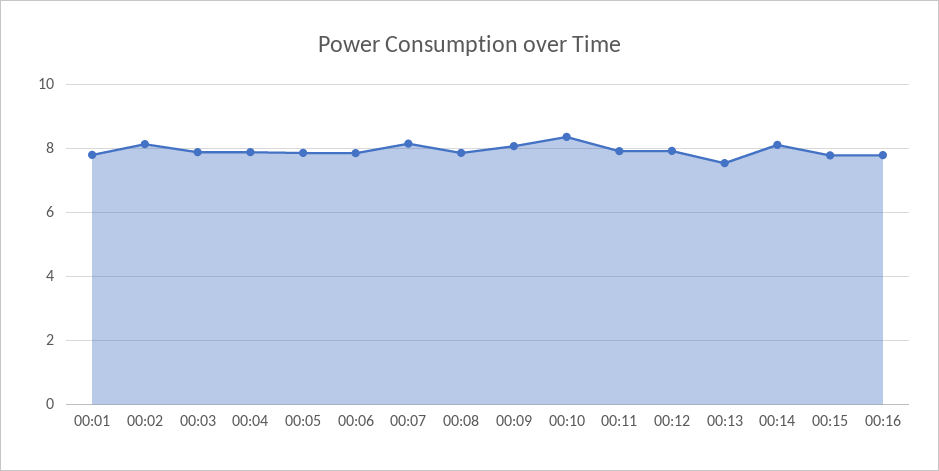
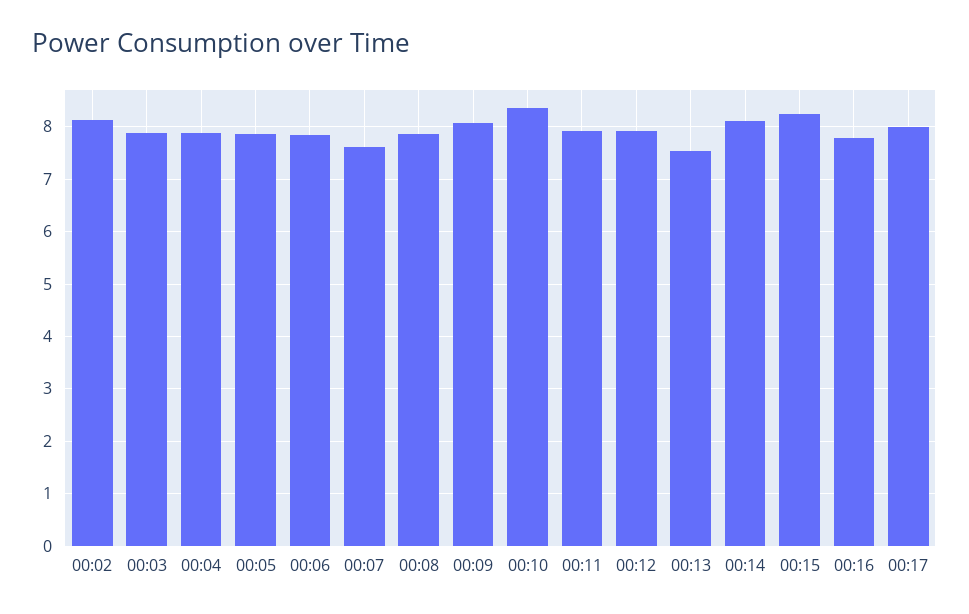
00:01: 7.8 -> none
00:07: 8.2 -> 7.6
00:15: 7.8 -> 8.2
00:17: none -> 8

